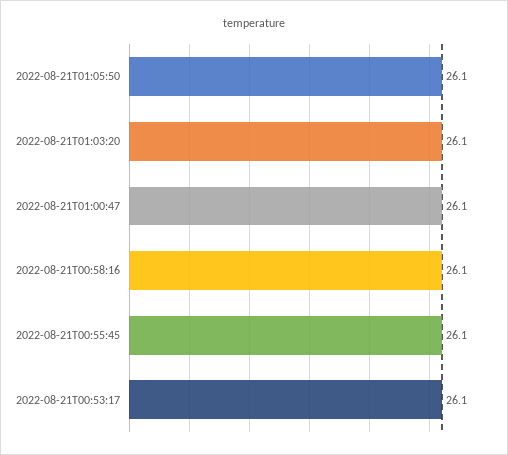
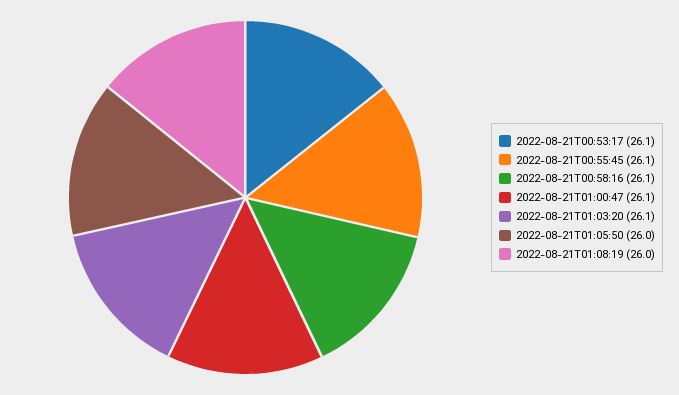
2022-08-21T01:05:50: 26.1 -> 26
2022-08-21T01:08:19: none -> 26

